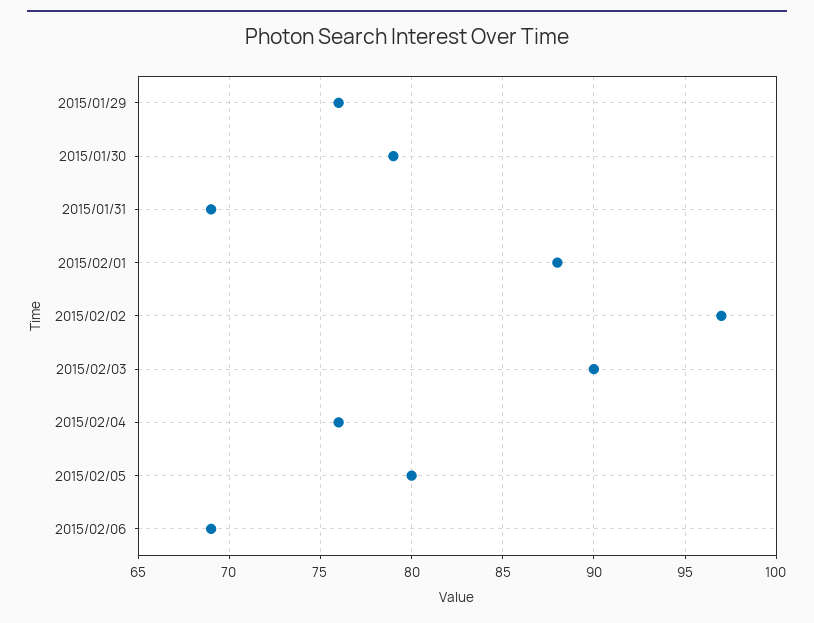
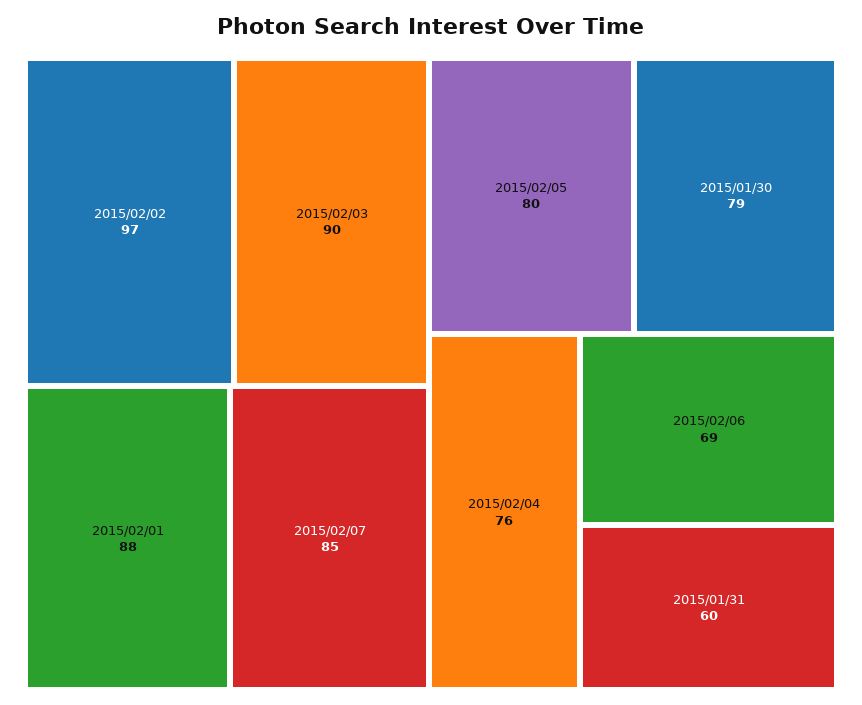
2015/01/29: 76 -> none
2015/01/31: 69 -> 60
2015/02/07: none -> 85

